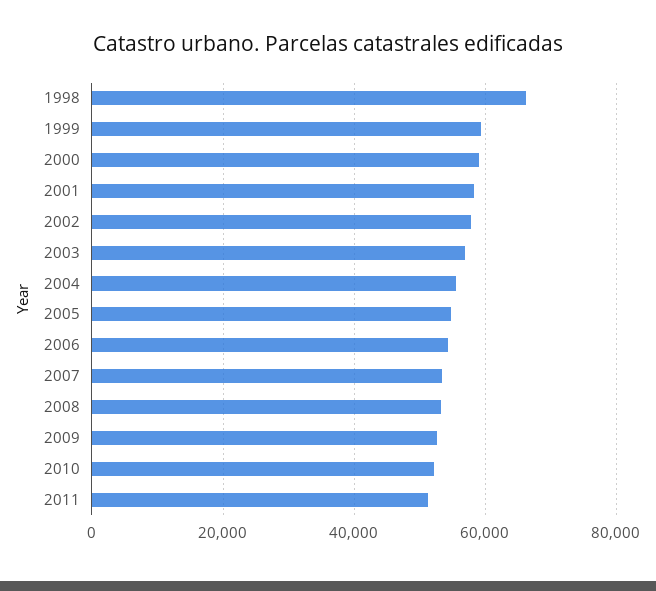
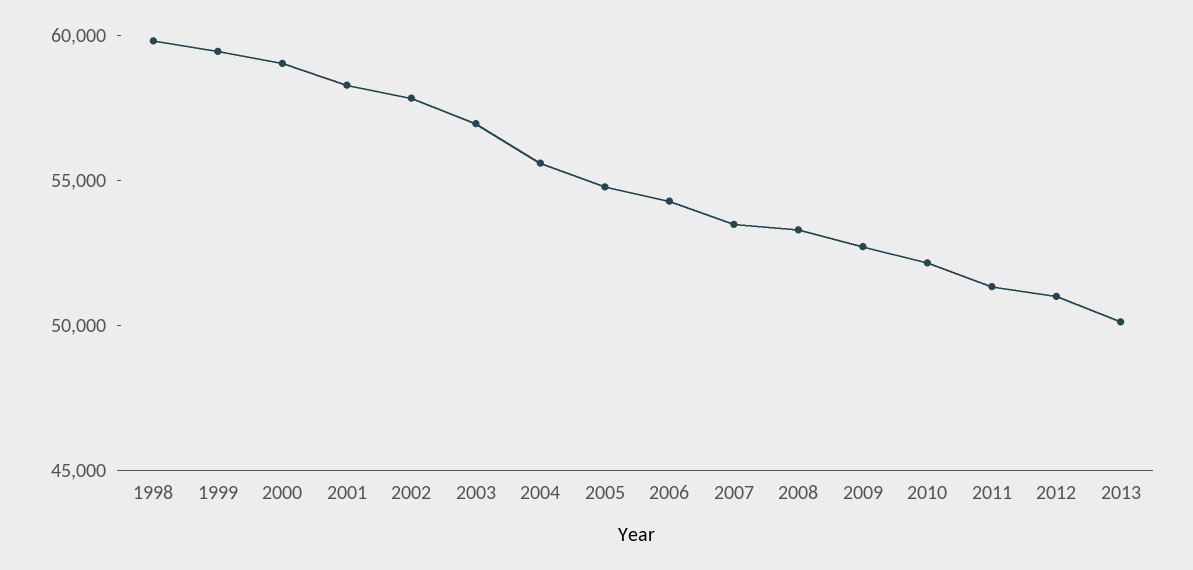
1998: 66000 -> 60000
2012: none -> 51000
2013: none -> 50000

